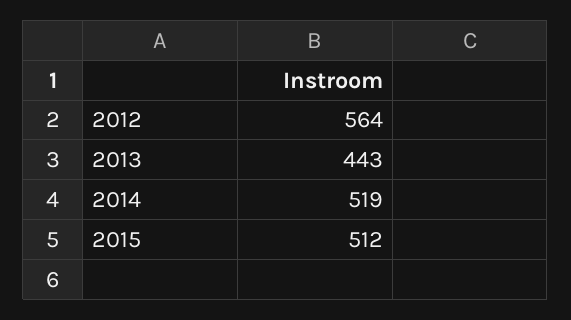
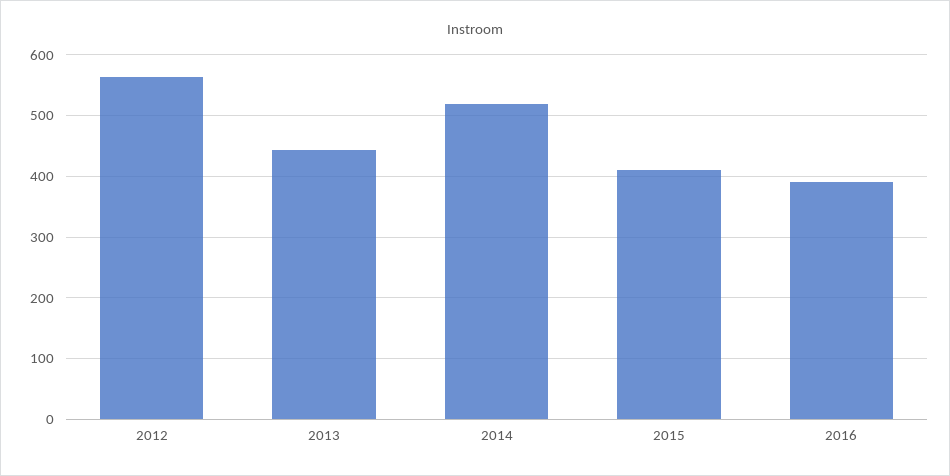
2015: 512 -> 410
2016: none -> 390

